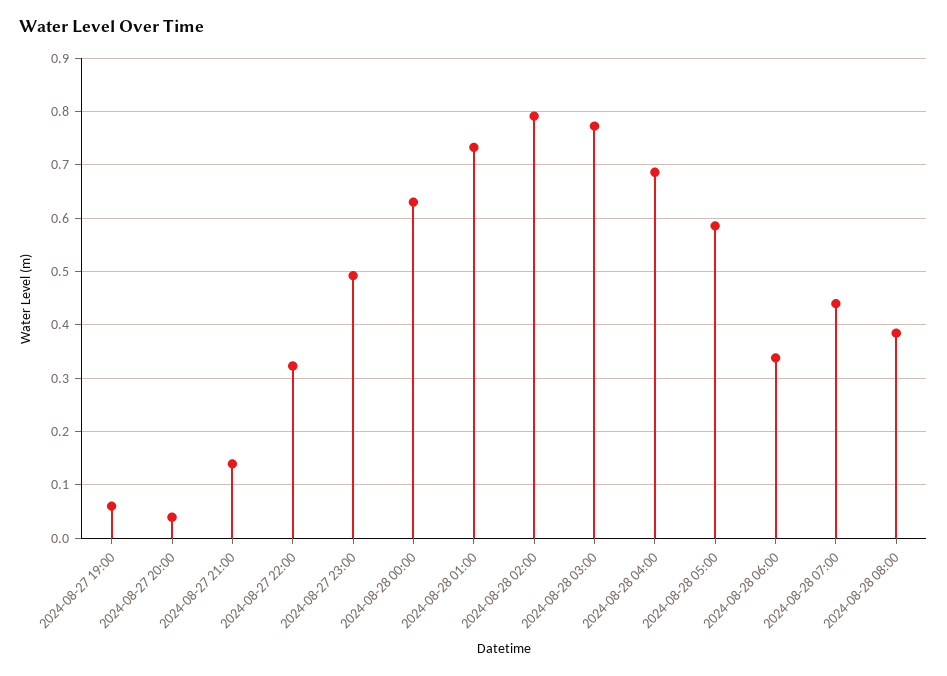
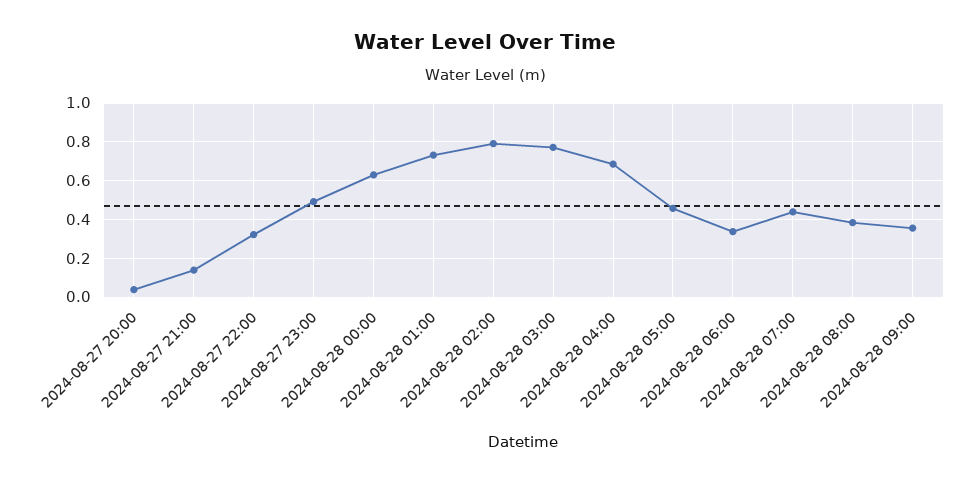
2024-08-27 19:00: 0.06 -> none
2024-08-28 05:00: 0.58 -> 0.45
2024-08-28 09:00: none -> 0.35

